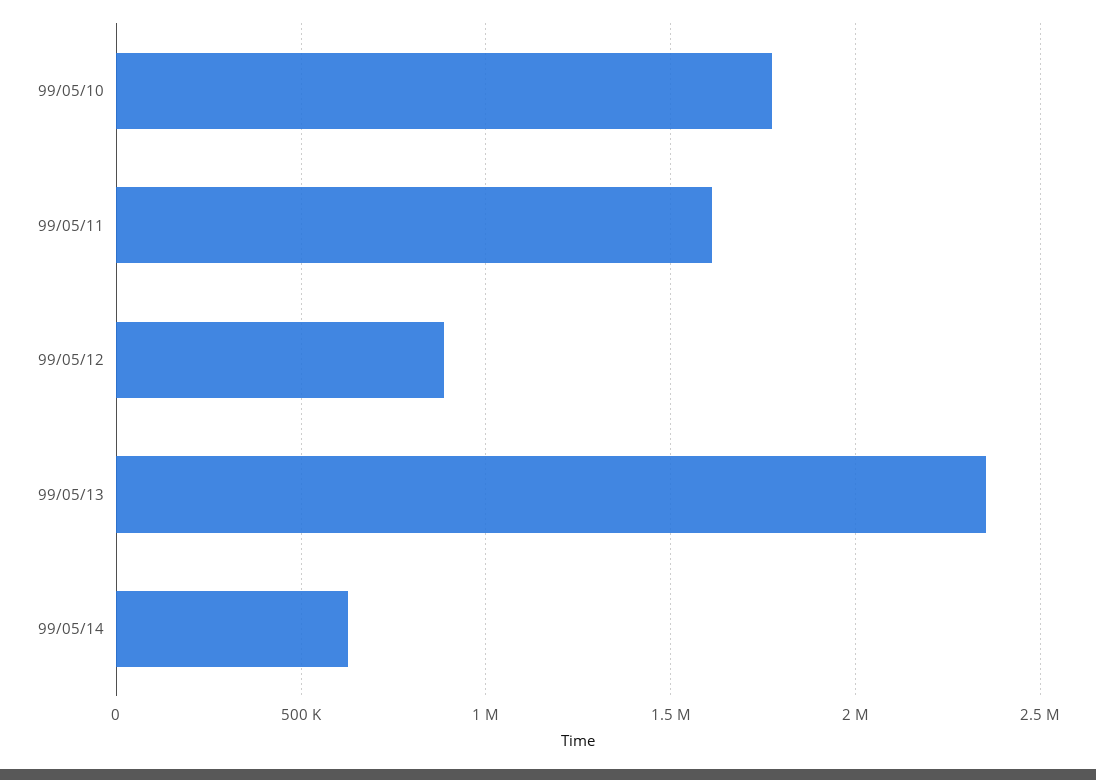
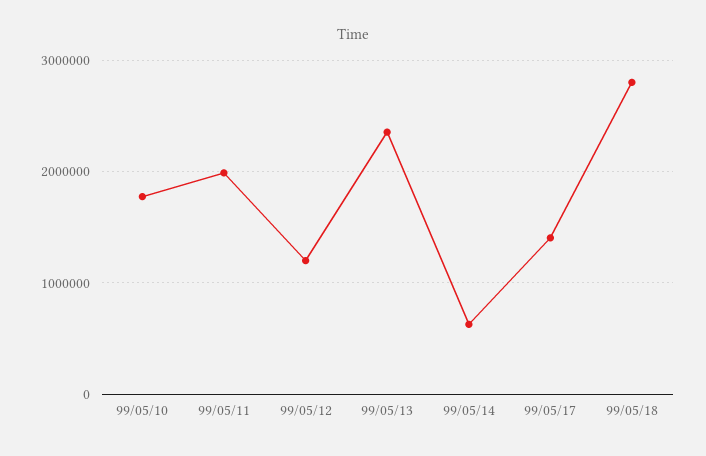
99/05/11: 1600000 -> 2000000
99/05/12: 900000 -> 1200000
99/05/17: none -> 1400000
99/05/18: none -> 2800000

